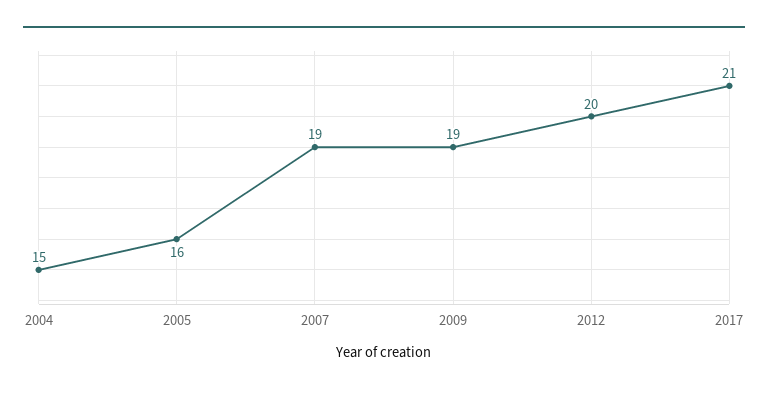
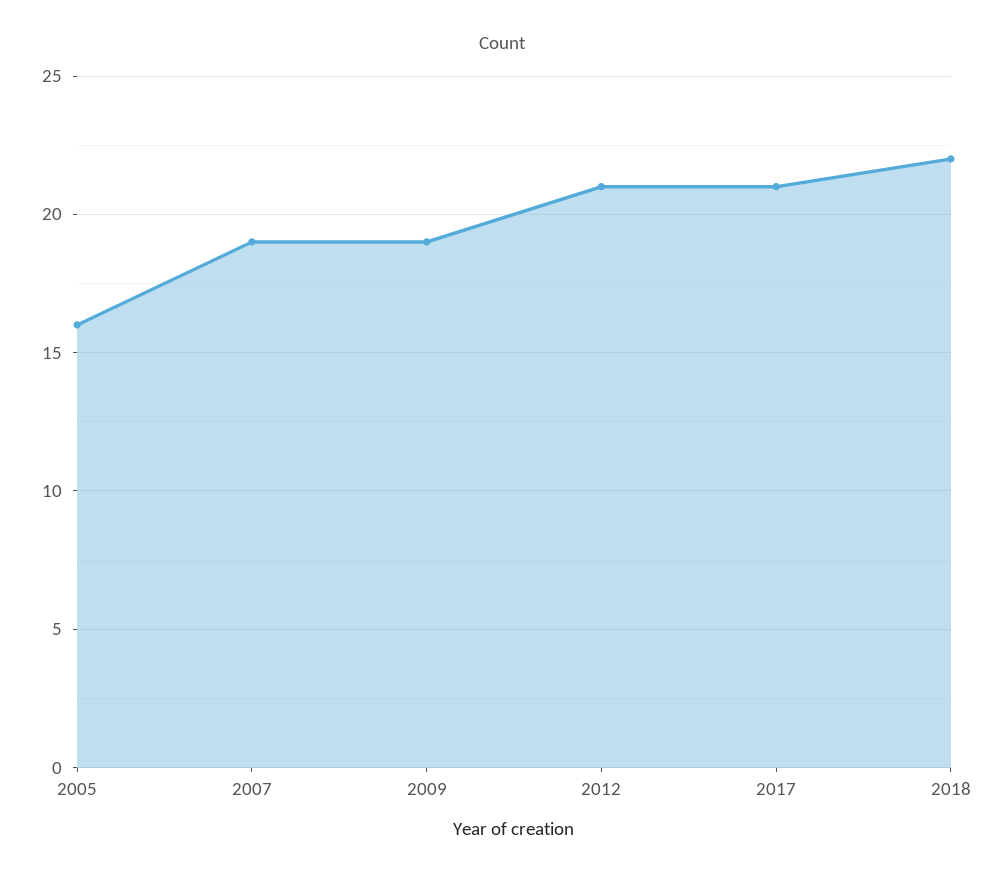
2004: 15 -> none
2012: 20 -> 21
2018: none -> 22

